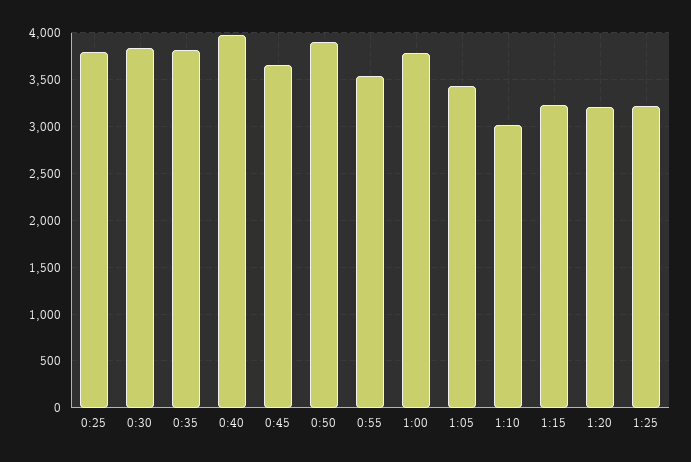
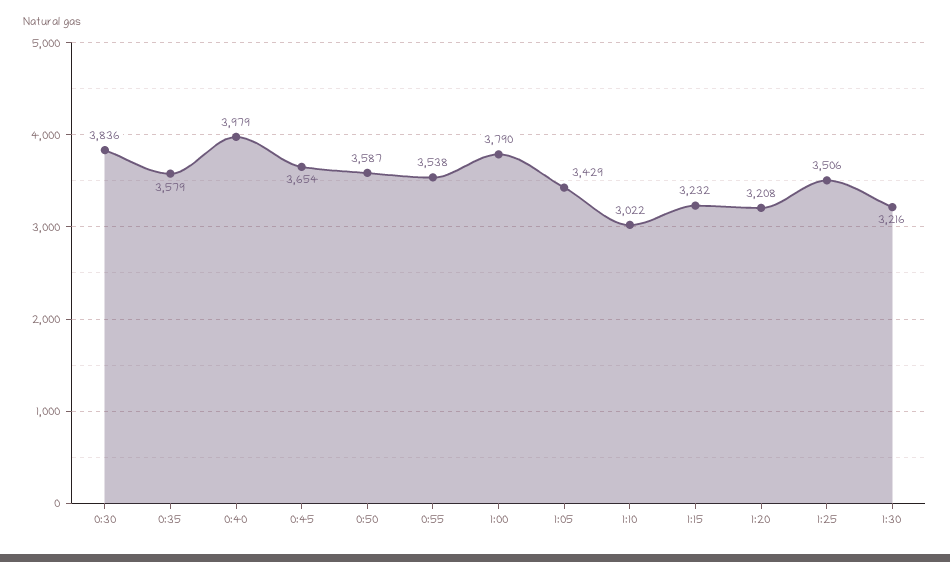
0:25: 3800 -> none
0:35: 3800 -> 3579
0:50: 3900 -> 3587
1:25: 3200 -> 3506
1:30: none -> 3216

